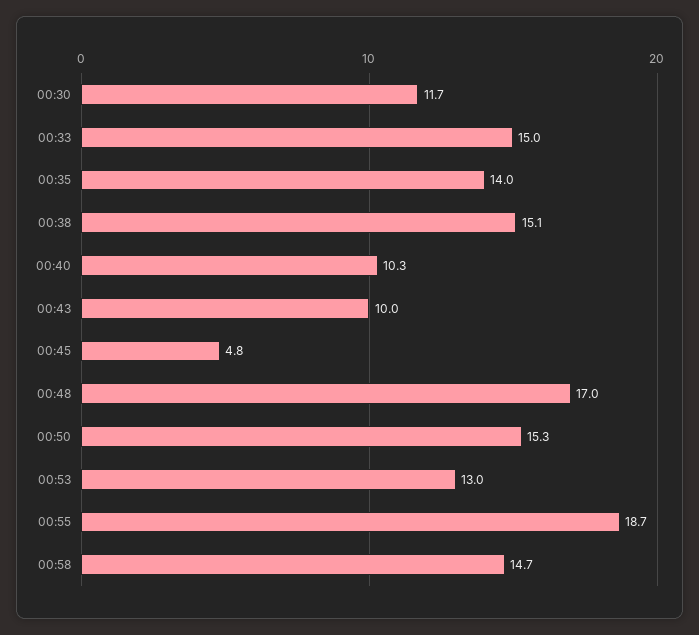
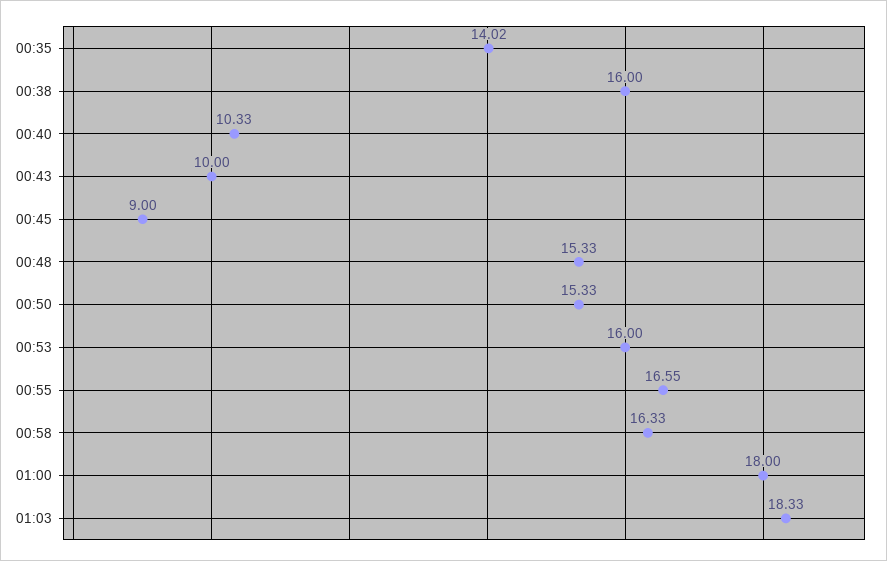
00:30: 11.7 -> none
00:33: 15 -> none
00:38: 15.1 -> 16
00:45: 4.8 -> 9
00:48: 17 -> 15.33
00:53: 13 -> 16
00:55: 18.7 -> 16.55
00:58: 14.7 -> 16.33
01:00: none -> 18
01:03: none -> 18.33

